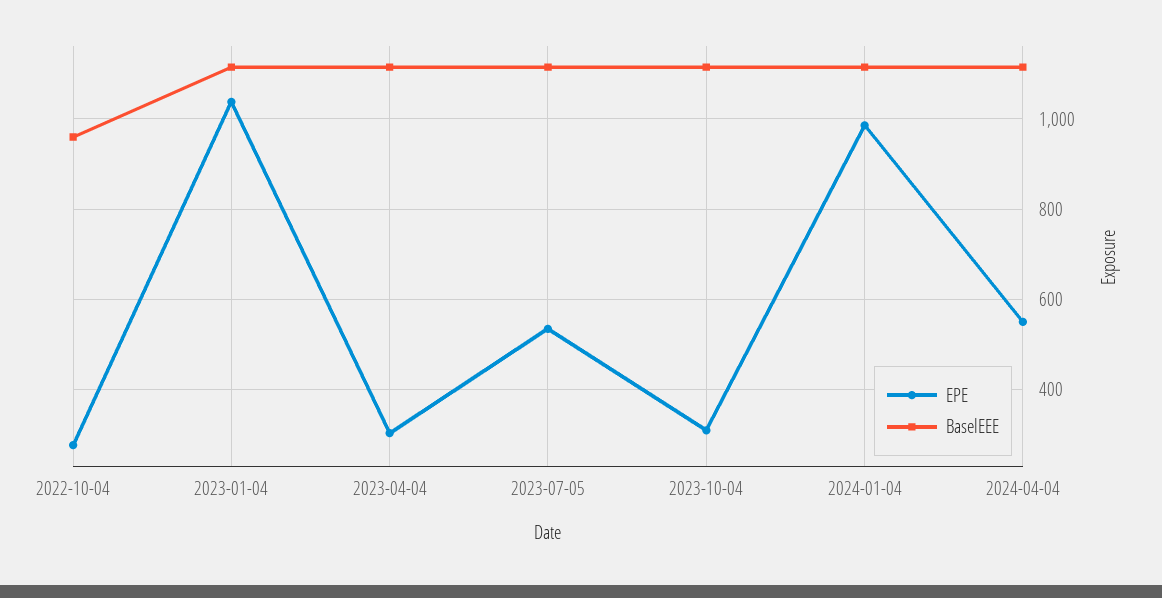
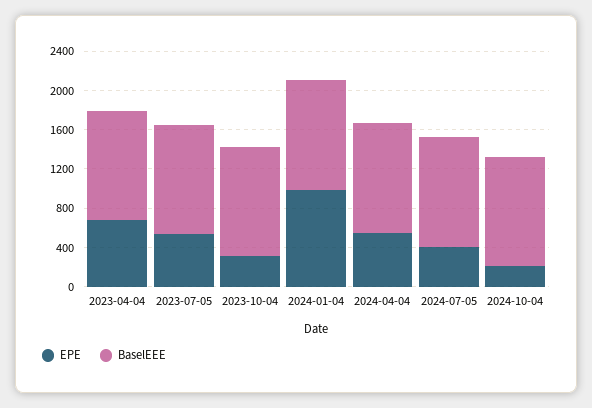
EPE, 2022-10-04: 280 -> none
BaselEEE, 2022-10-04: 960 -> none
EPE, 2023-01-04: 1040 -> none
BaselEEE, 2023-01-04: 1120 -> none
EPE, 2023-04-04: 300 -> 700
EPE, 2024-07-05: none -> 400
BaselEEE, 2024-07-05: none -> 1100
EPE, 2024-10-04: none -> 200
BaselEEE, 2024-10-04: none -> 1100

